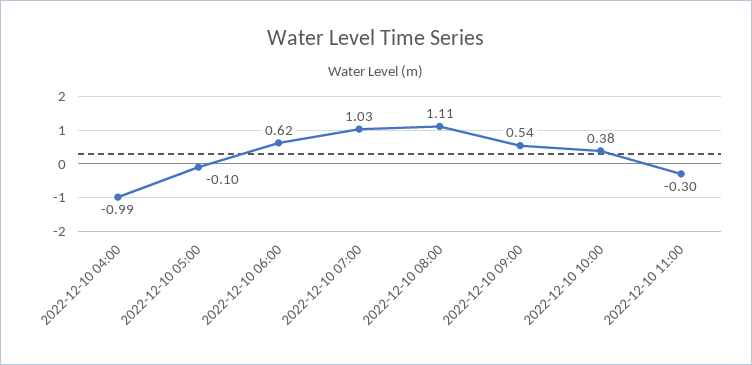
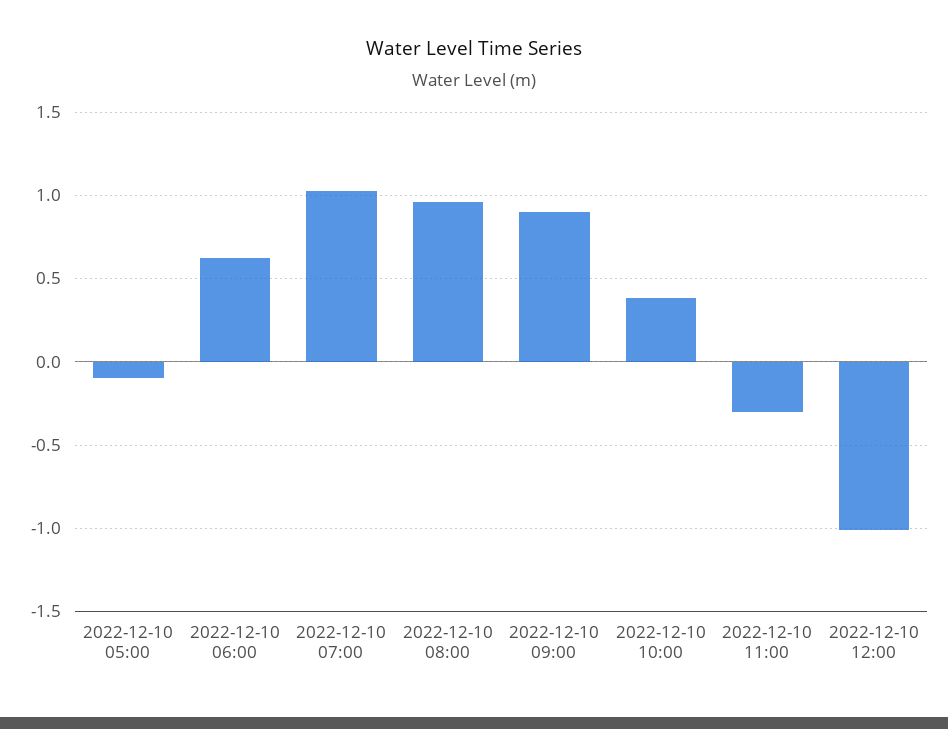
2022-12-10 04:00: -0.99 -> none
2022-12-10 08:00: 1.11 -> 0.95
2022-12-10 09:00: 0.54 -> 0.9
2022-12-10 12:00: none -> -1

